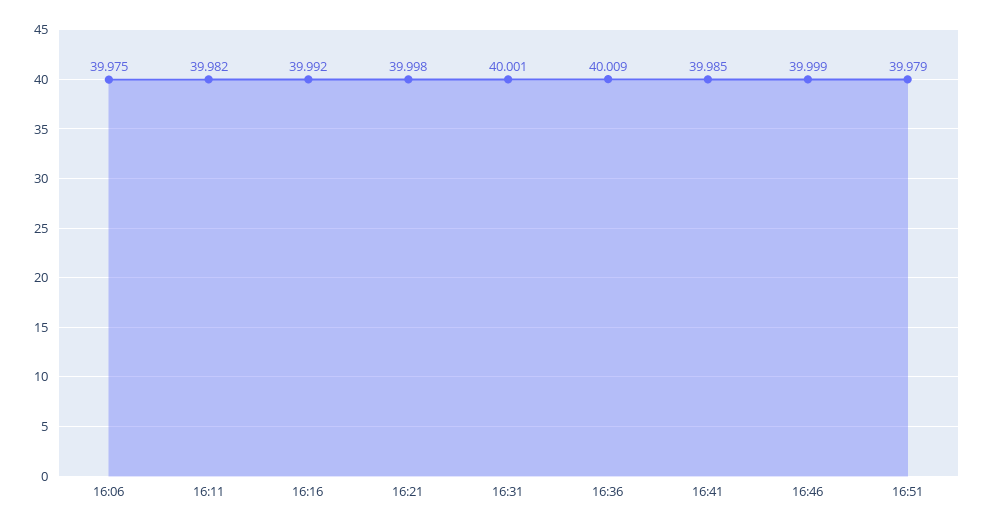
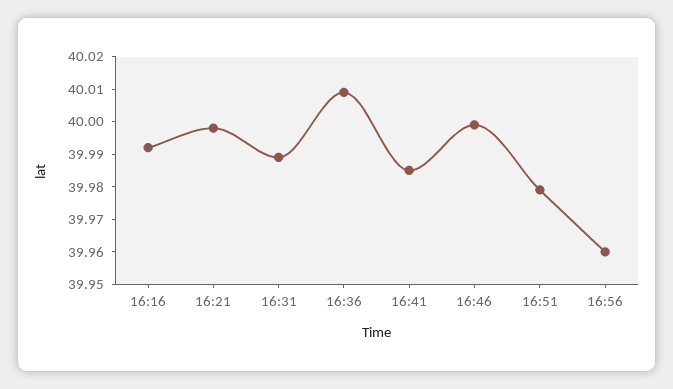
16:06: 39.975 -> none
16:11: 39.982 -> none
16:31: 40.001 -> 39.99
16:56: none -> 39.96

